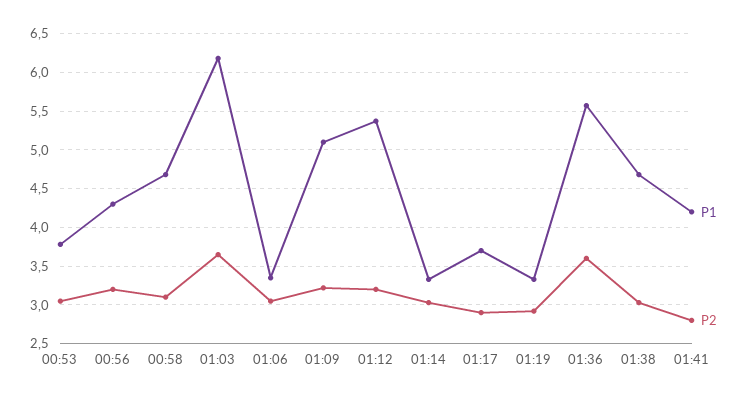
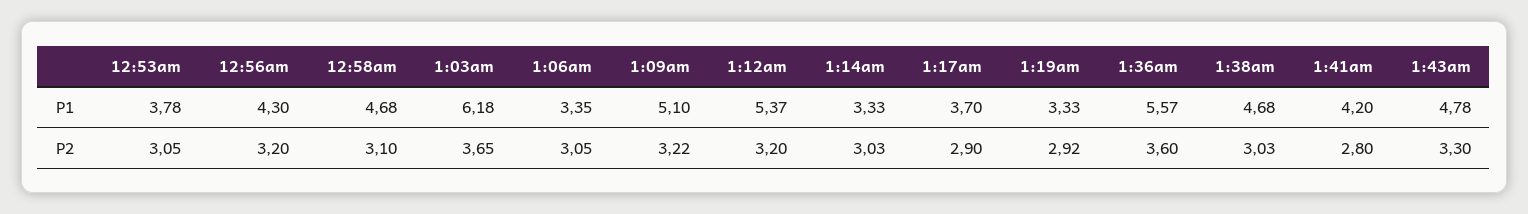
P1, 1:43am: none -> 4.78
P2, 1:43am: none -> 3.3

